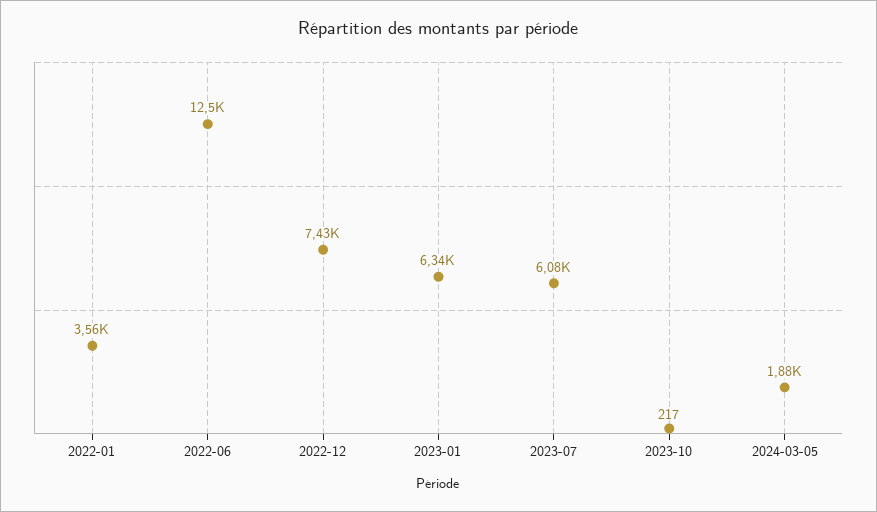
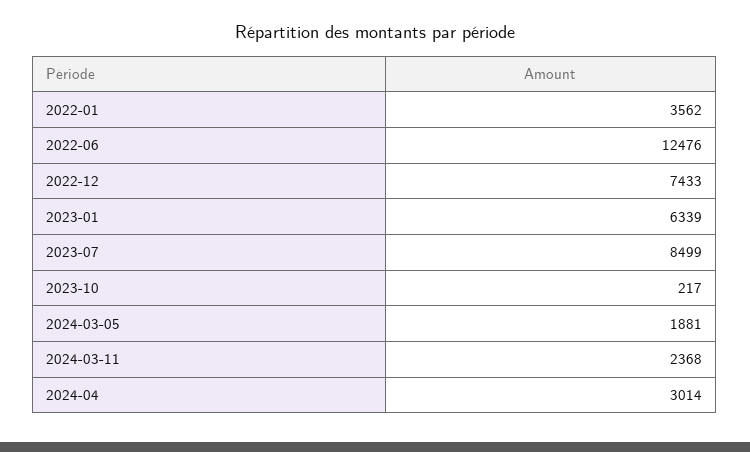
2023-07: 6080 -> 8499
2024-03-11: none -> 2368
2024-04: none -> 3014

